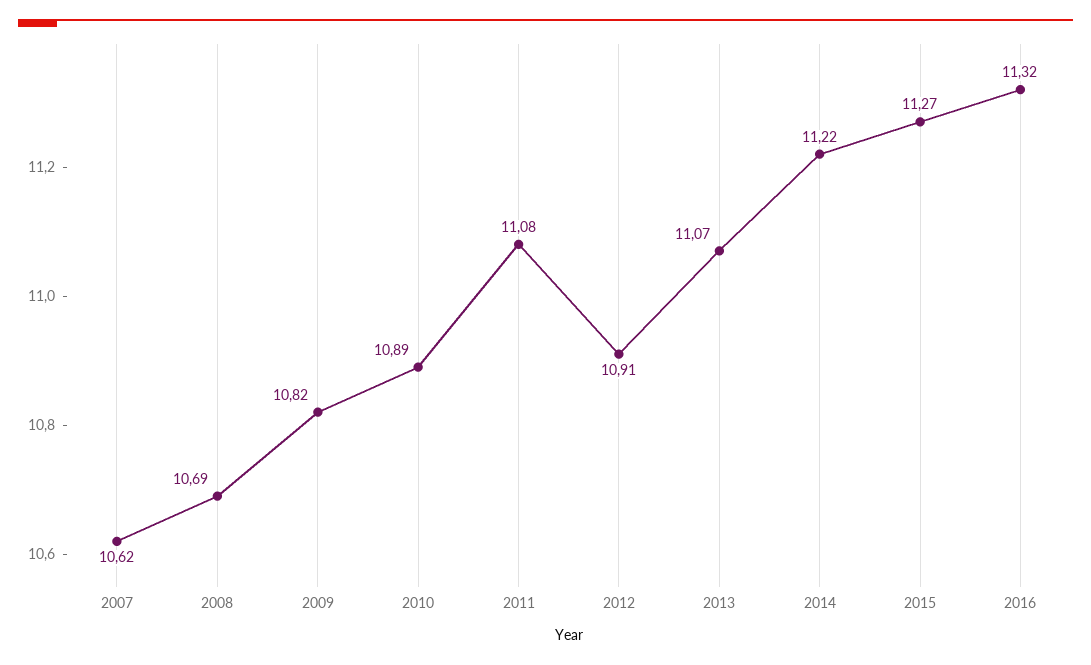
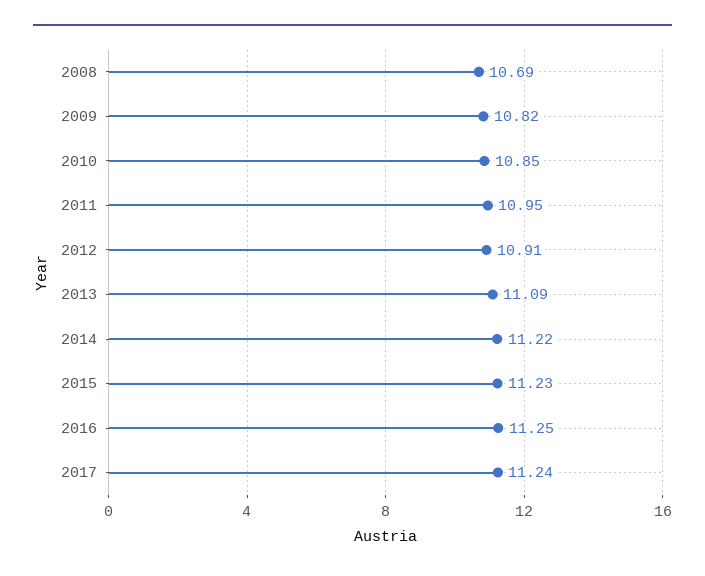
2007: 10.62 -> none
2010: 10.89 -> 10.85
2011: 11.08 -> 10.95
2013: 11.07 -> 11.09
2015: 11.27 -> 11.23
2016: 11.32 -> 11.25
2017: none -> 11.24

